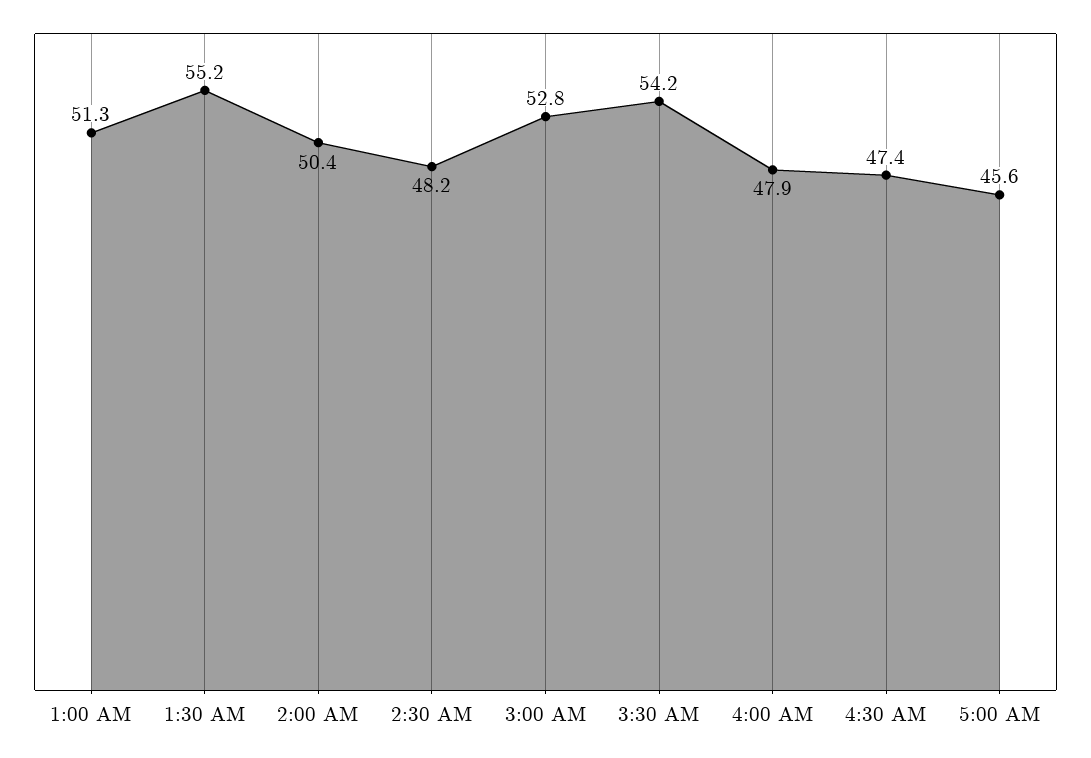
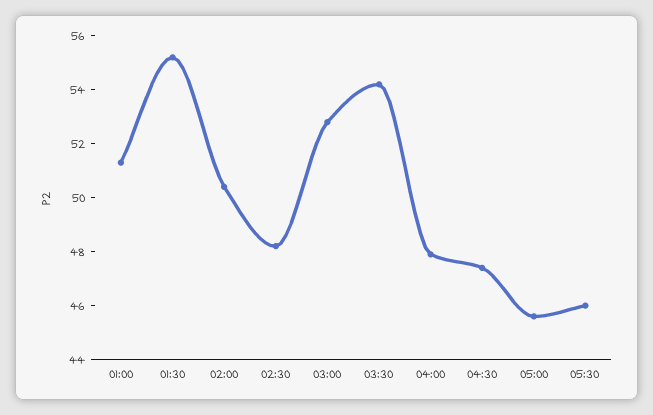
05:30: none -> 46

